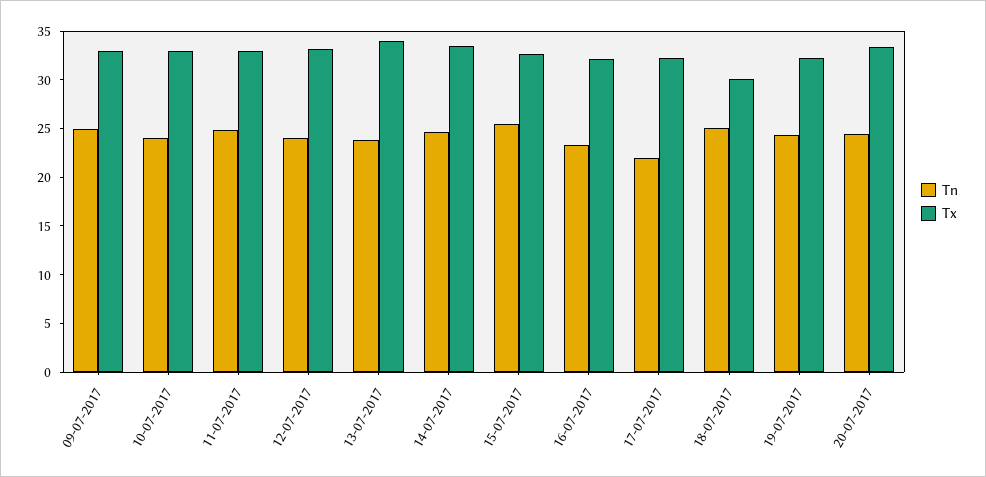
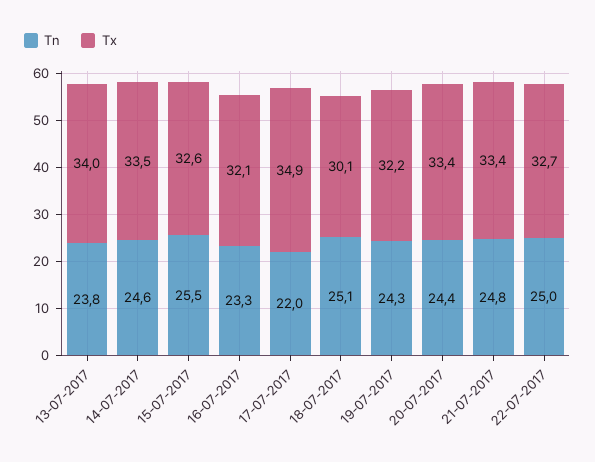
Tn, 09-07-2017: 25 -> none
Tx, 09-07-2017: 33 -> none
Tn, 10-07-2017: 24 -> none
Tx, 10-07-2017: 33 -> none
Tn, 11-07-2017: 25 -> none
Tx, 11-07-2017: 33 -> none
Tn, 12-07-2017: 24 -> none
Tx, 12-07-2017: 33 -> none
Tx, 17-07-2017: 32 -> 34.9
Tn, 21-07-2017: none -> 24.8
Tx, 21-07-2017: none -> 33.4
Tn, 22-07-2017: none -> 25
Tx, 22-07-2017: none -> 32.7

